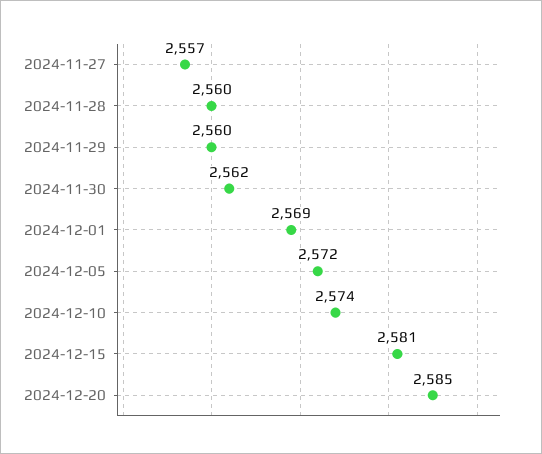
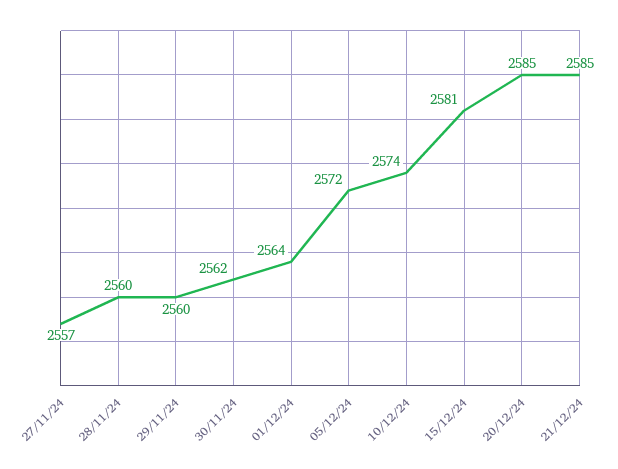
2024-12-01: 2569 -> 2564
21/12/24: none -> 2585

